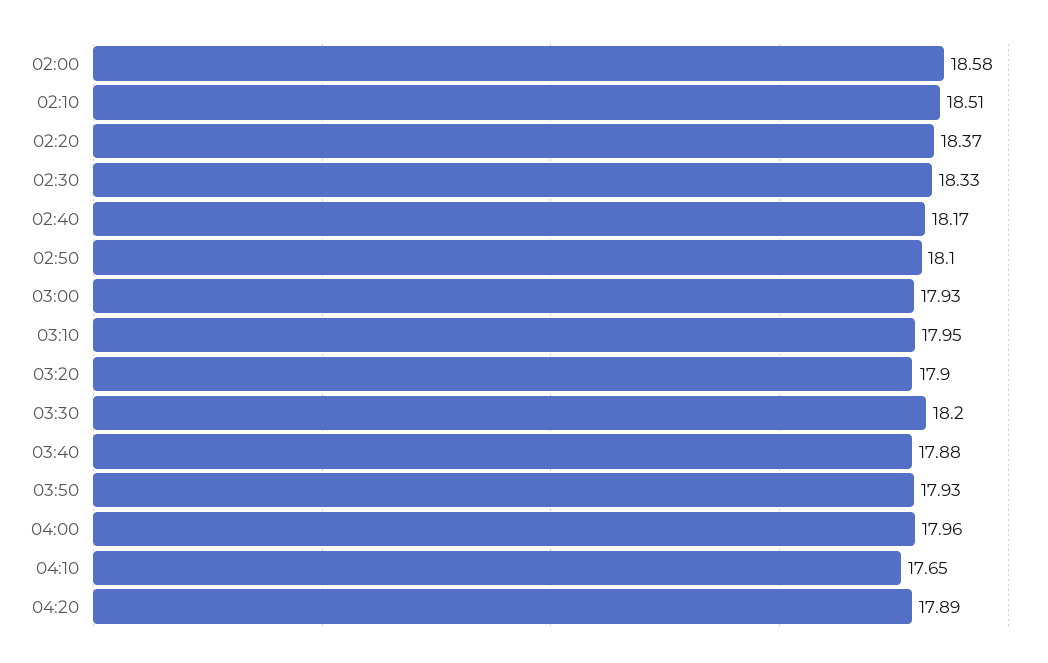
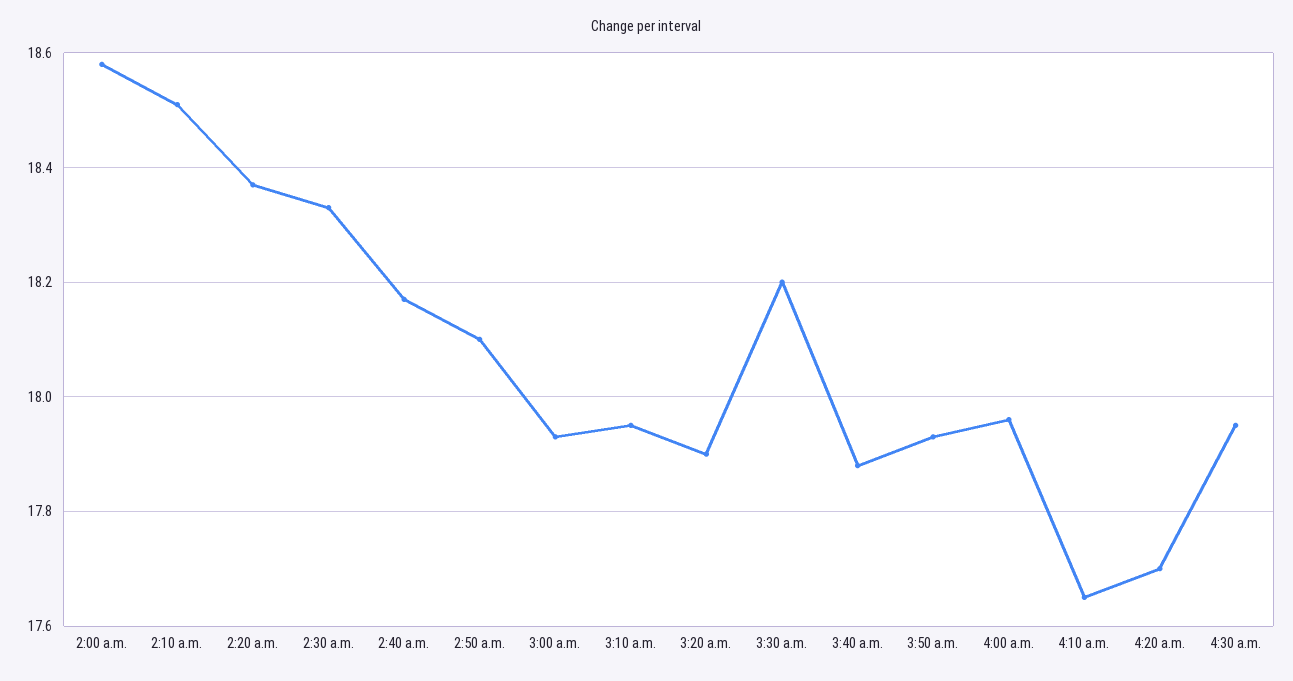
04:20: 17.89 -> 17.7
4:30 a.m.: none -> 17.95

